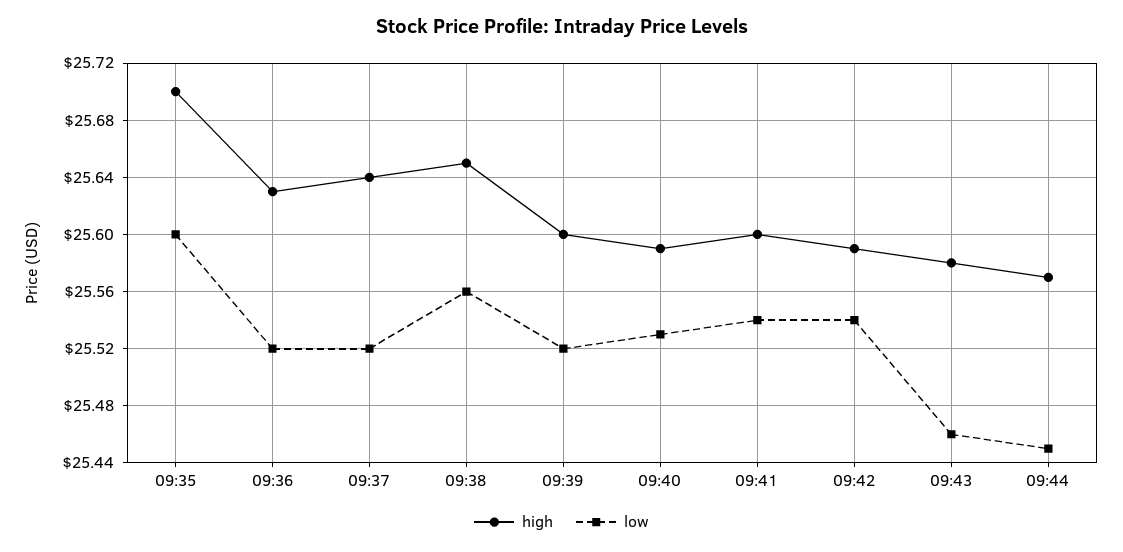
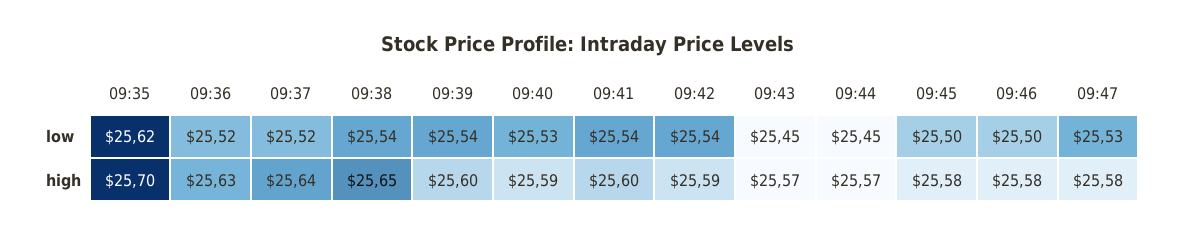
low, 09:35: 25.6 -> 25.62
low, 09:38: 25.56 -> 25.54
low, 09:39: 25.52 -> 25.54
high, 09:43: 25.58 -> 25.57
low, 09:43: 25.46 -> 25.45
low, 09:45: none -> 25.5
low, 09:46: none -> 25.5
low, 09:47: none -> 25.53
high, 09:45: none -> 25.58
high, 09:46: none -> 25.58
high, 09:47: none -> 25.58

